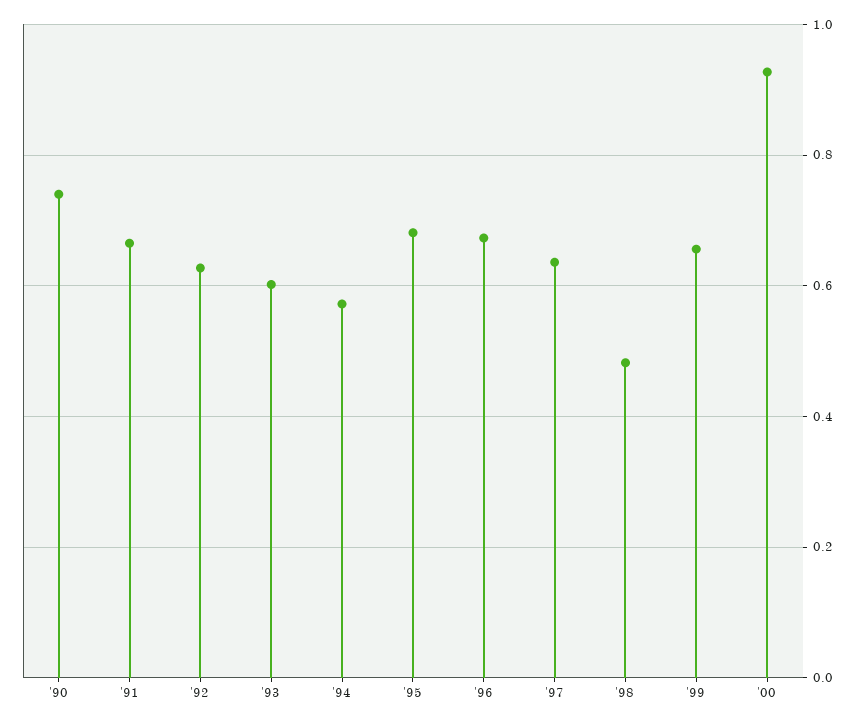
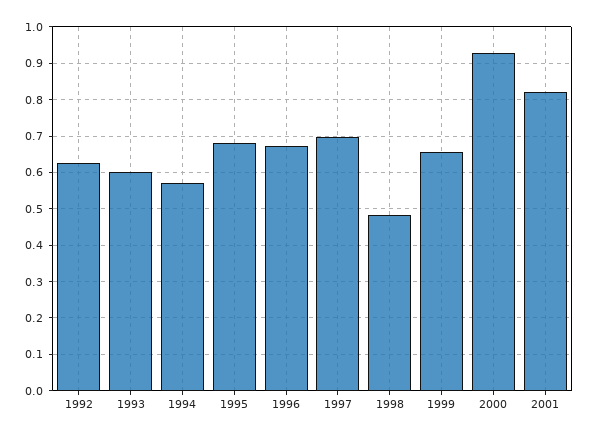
'90: 0.74 -> none
'91: 0.66 -> none
'97: 0.64 -> 0.7
2001: none -> 0.82

